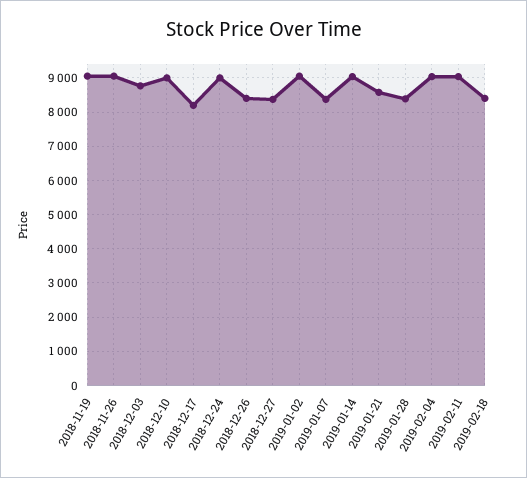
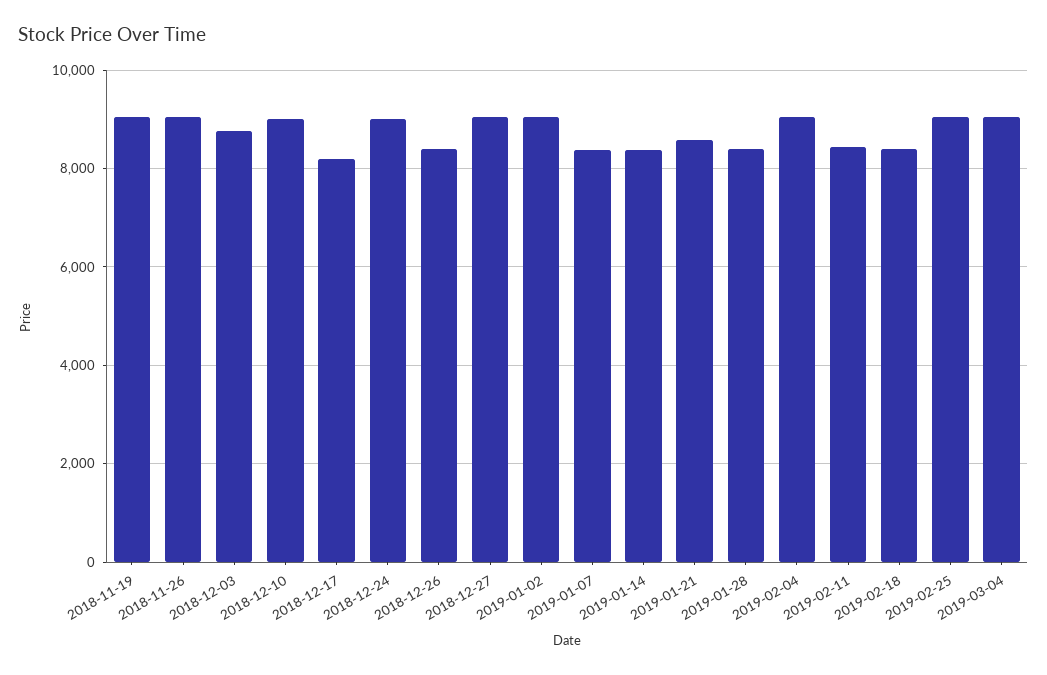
2018-12-27: 8400 -> 9000
2019-01-14: 9000 -> 8400
2019-02-11: 9000 -> 8400
2019-02-25: none -> 9000
2019-03-04: none -> 9000

